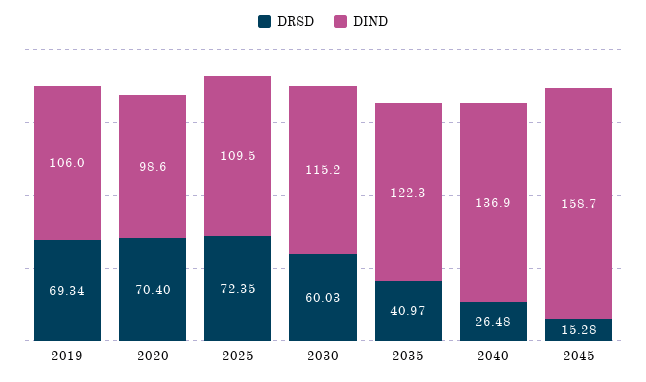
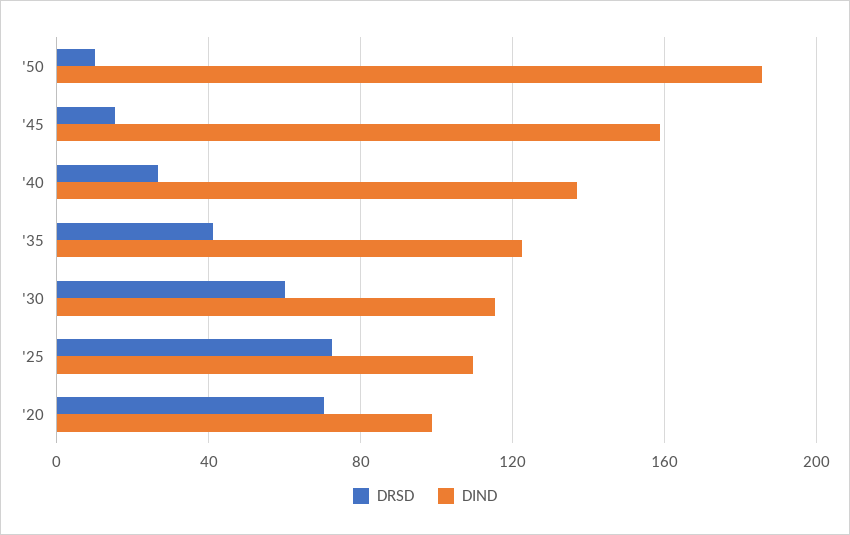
DRSD, 2019: 69.34 -> none
DIND, 2019: 106 -> none
DRSD, '50: none -> 10
DIND, '50: none -> 185

